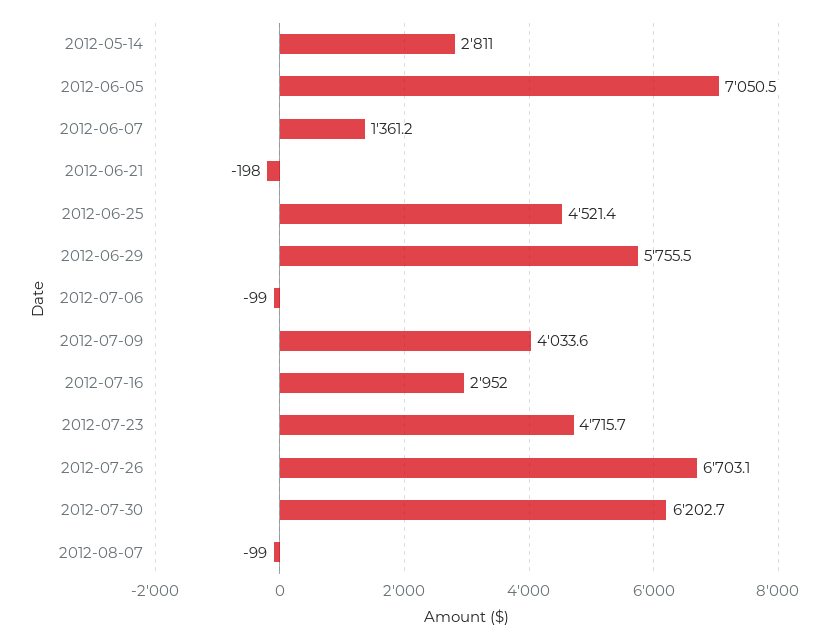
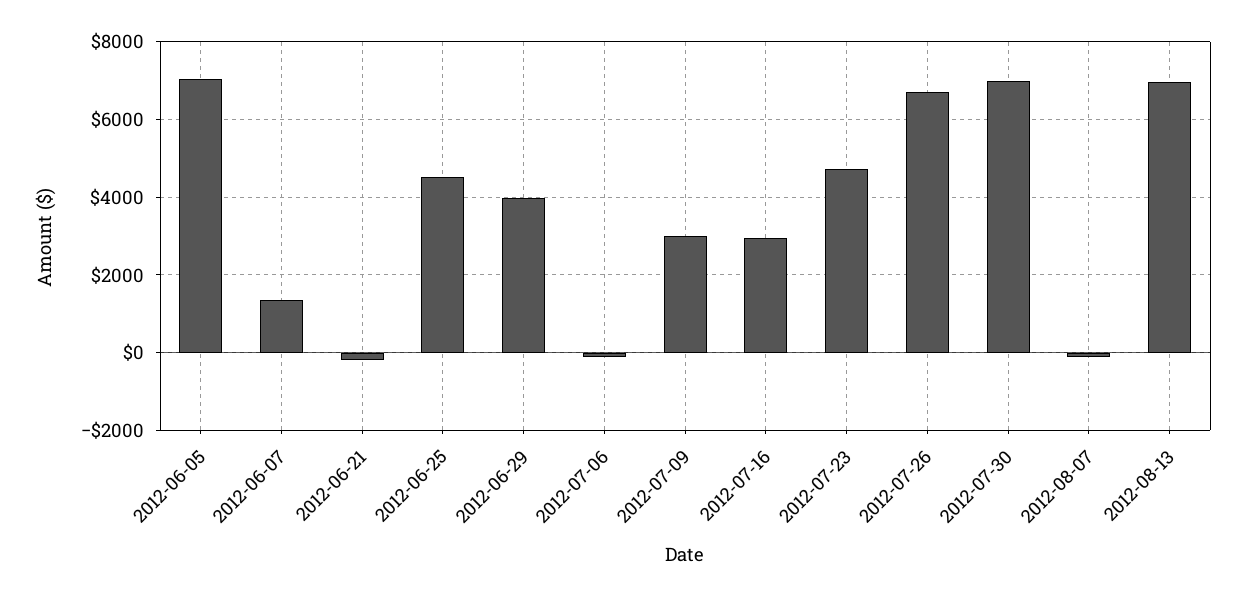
2012-05-14: 2811 -> none
2012-06-29: 5755.5 -> 4000
2012-07-09: 4033.6 -> 3000
2012-07-30: 6202.7 -> 7000
2012-08-13: none -> 7000

